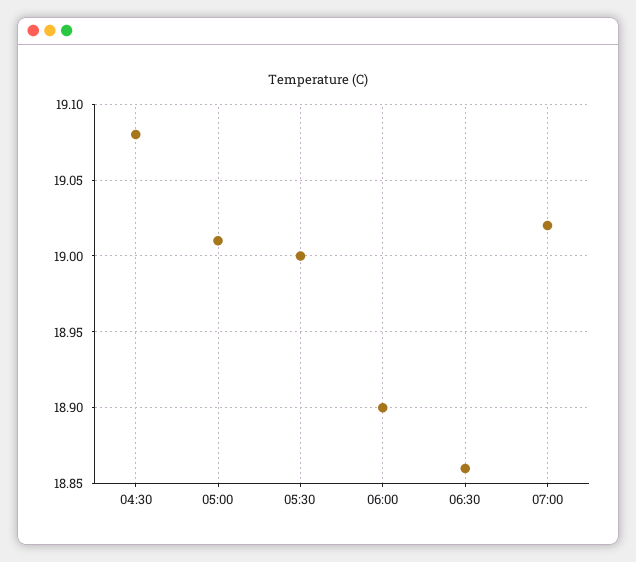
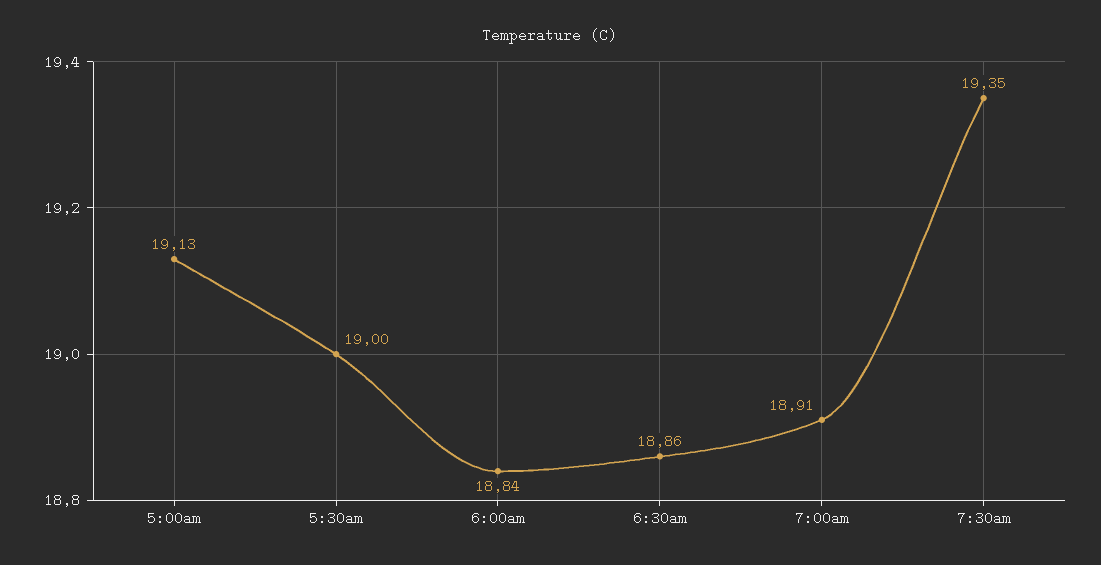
04:30: 19.08 -> none
05:00: 19.01 -> 19.13
06:00: 18.9 -> 18.84
07:00: 19.02 -> 18.91
7:30am: none -> 19.35

